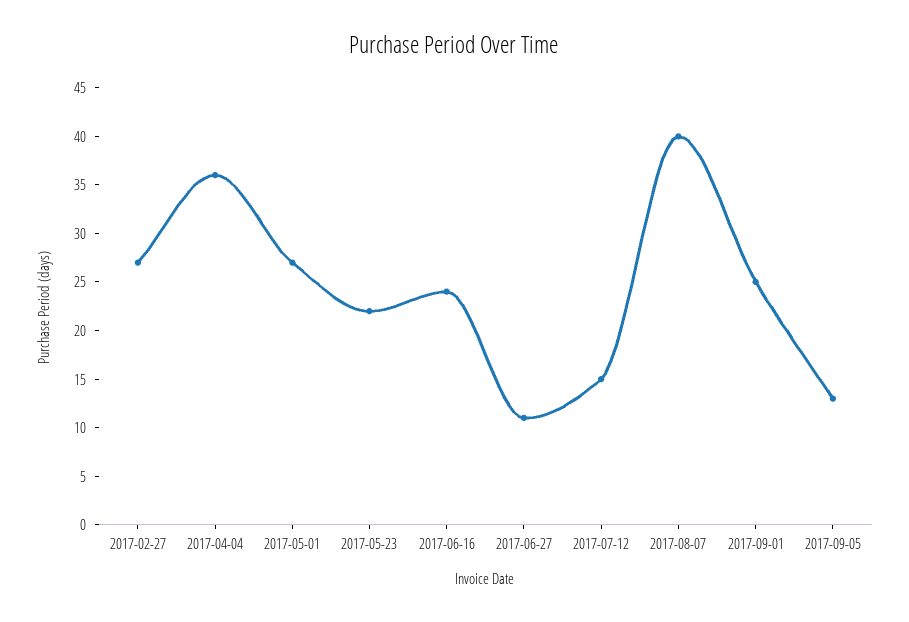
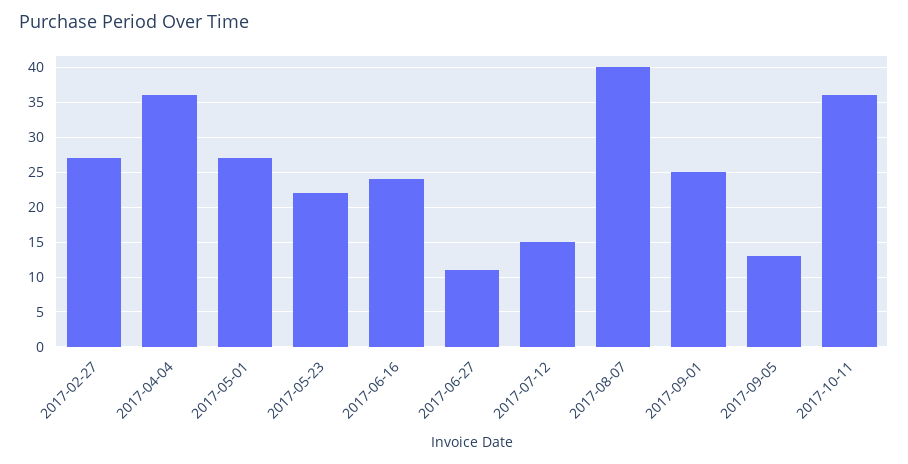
2017-10-11: none -> 36

